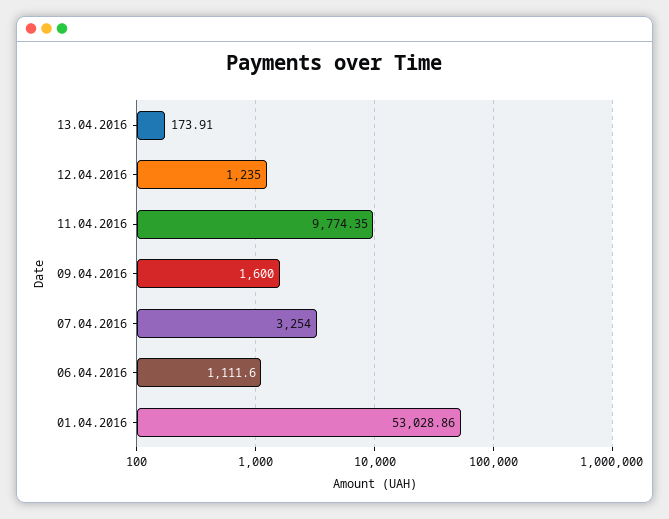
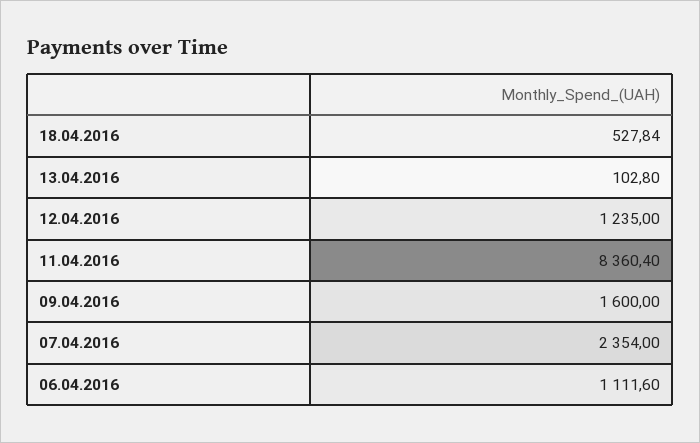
13.04.2016: 173.91 -> 102.8
11.04.2016: 9774.35 -> 8360.4
07.04.2016: 3254 -> 2354
01.04.2016: 53028.86 -> none
18.04.2016: none -> 527.84

